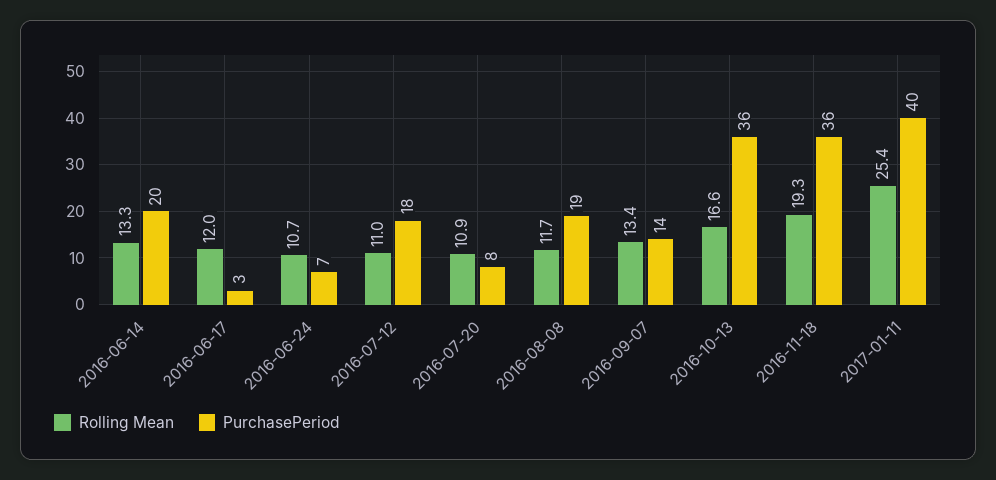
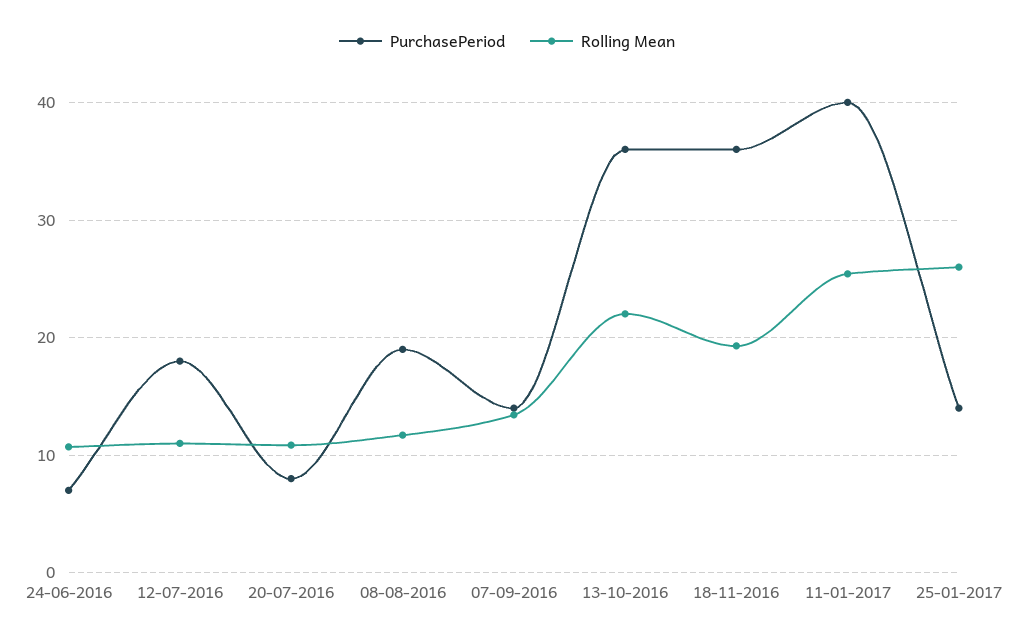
Rolling Mean, 2016-06-14: 13.3 -> none
PurchasePeriod, 2016-06-14: 20 -> none
Rolling Mean, 2016-06-17: 12 -> none
PurchasePeriod, 2016-06-17: 3 -> none
Rolling Mean, 2016-10-13: 16.6 -> 22
PurchasePeriod, 25-01-2017: none -> 14
Rolling Mean, 25-01-2017: none -> 26

